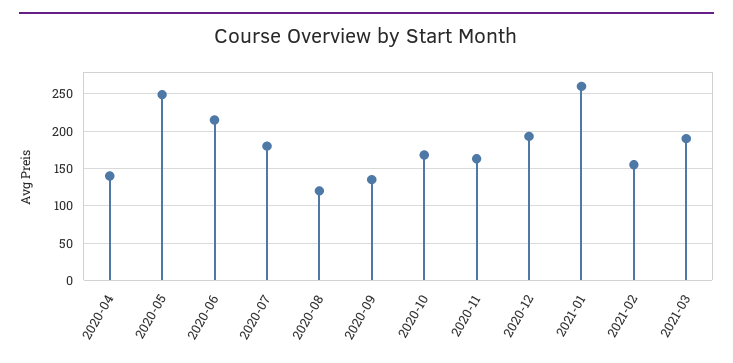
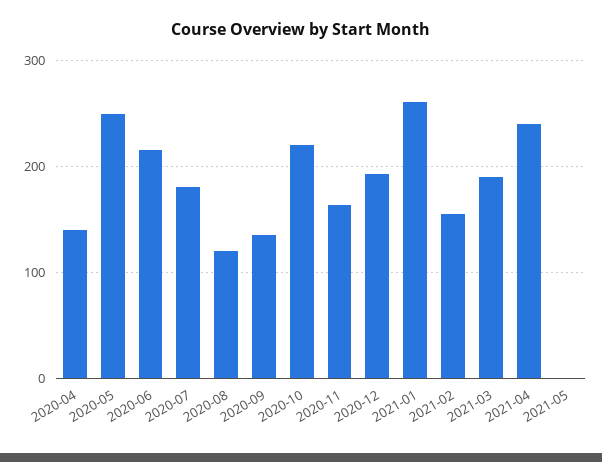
2020-10: 170 -> 220
2021-04: none -> 240
2021-05: none -> 0

